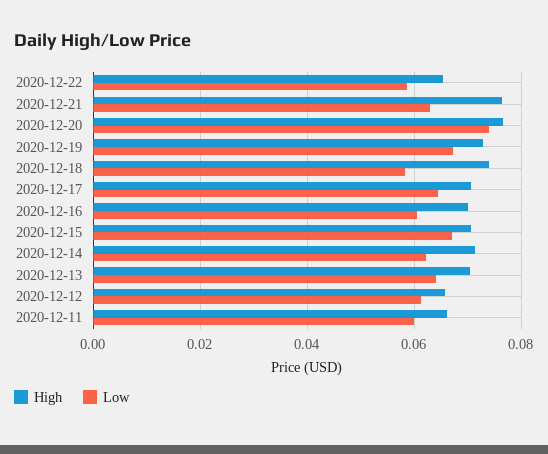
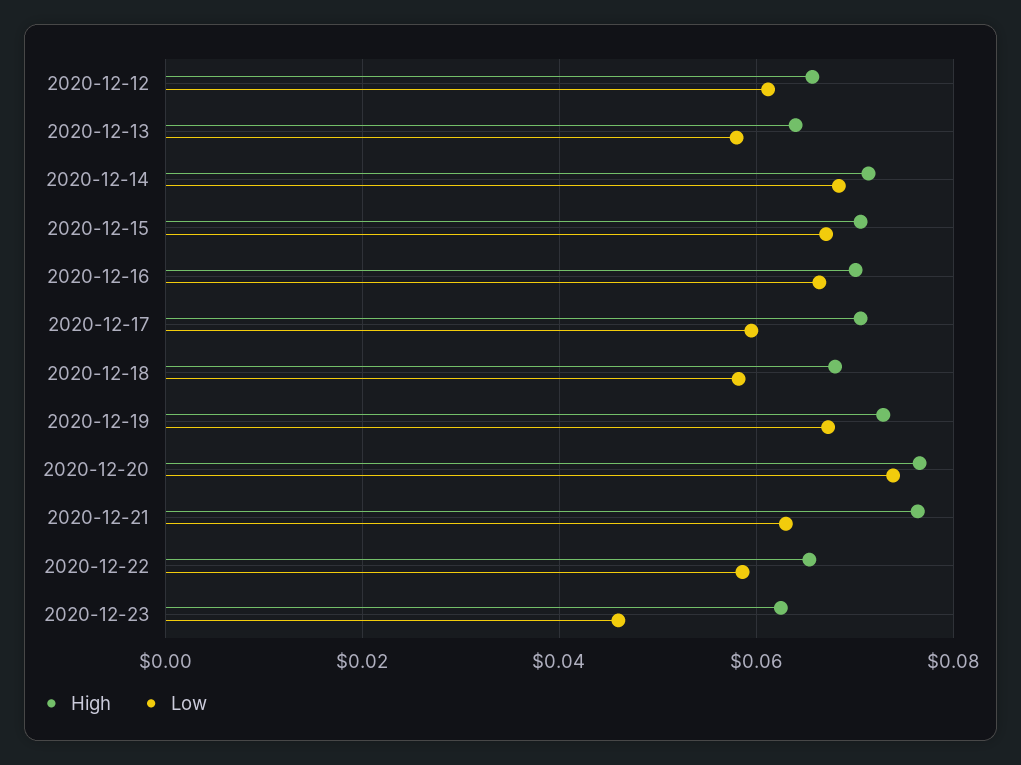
High, 2020-12-18: 0.074 -> 0.068
Low, 2020-12-17: 0.064 -> 0.06
Low, 2020-12-16: 0.06 -> 0.066
Low, 2020-12-14: 0.062 -> 0.068
High, 2020-12-13: 0.07 -> 0.064
Low, 2020-12-13: 0.064 -> 0.058
High, 2020-12-11: 0.066 -> none
Low, 2020-12-11: 0.06 -> none
High, 2020-12-23: none -> 0.062
Low, 2020-12-23: none -> 0.046

